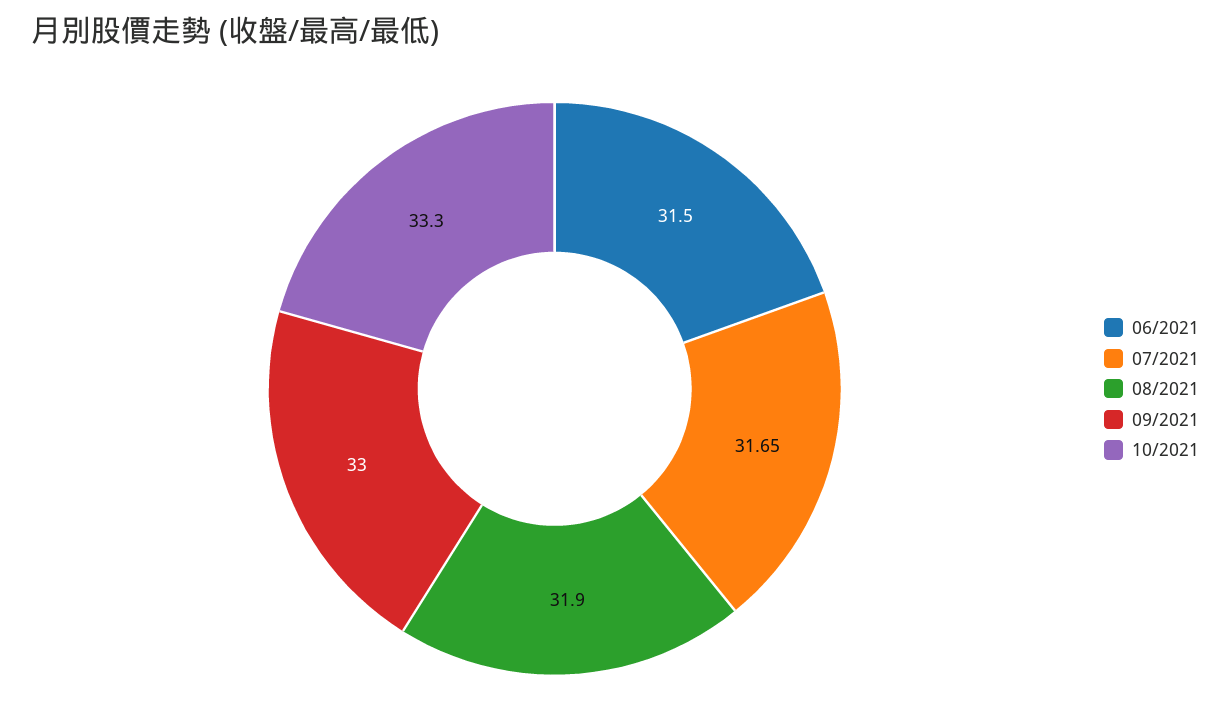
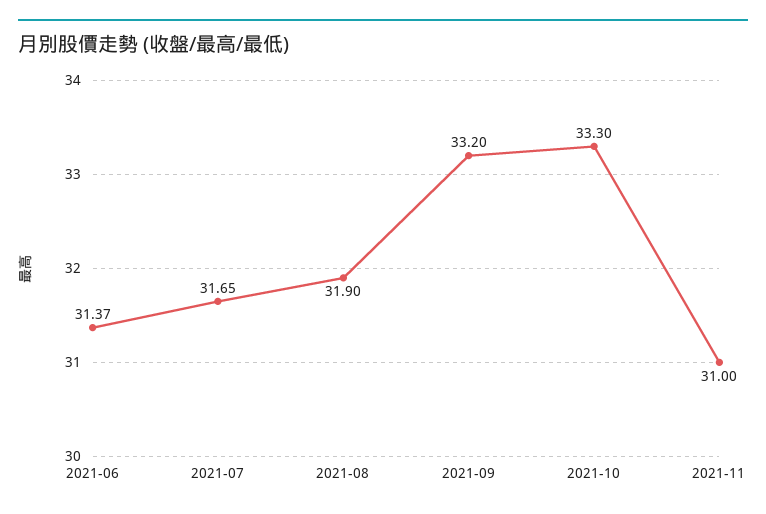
06/2021: 31.5 -> 31.37
09/2021: 33 -> 33.2
2021-11: none -> 31

